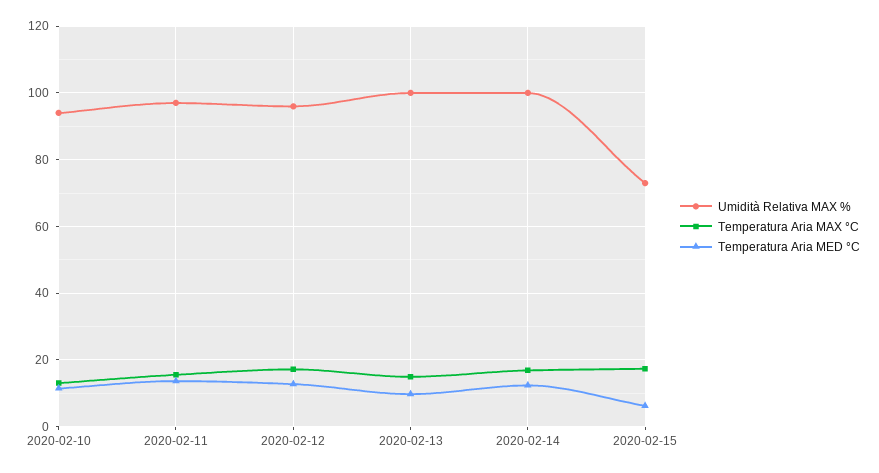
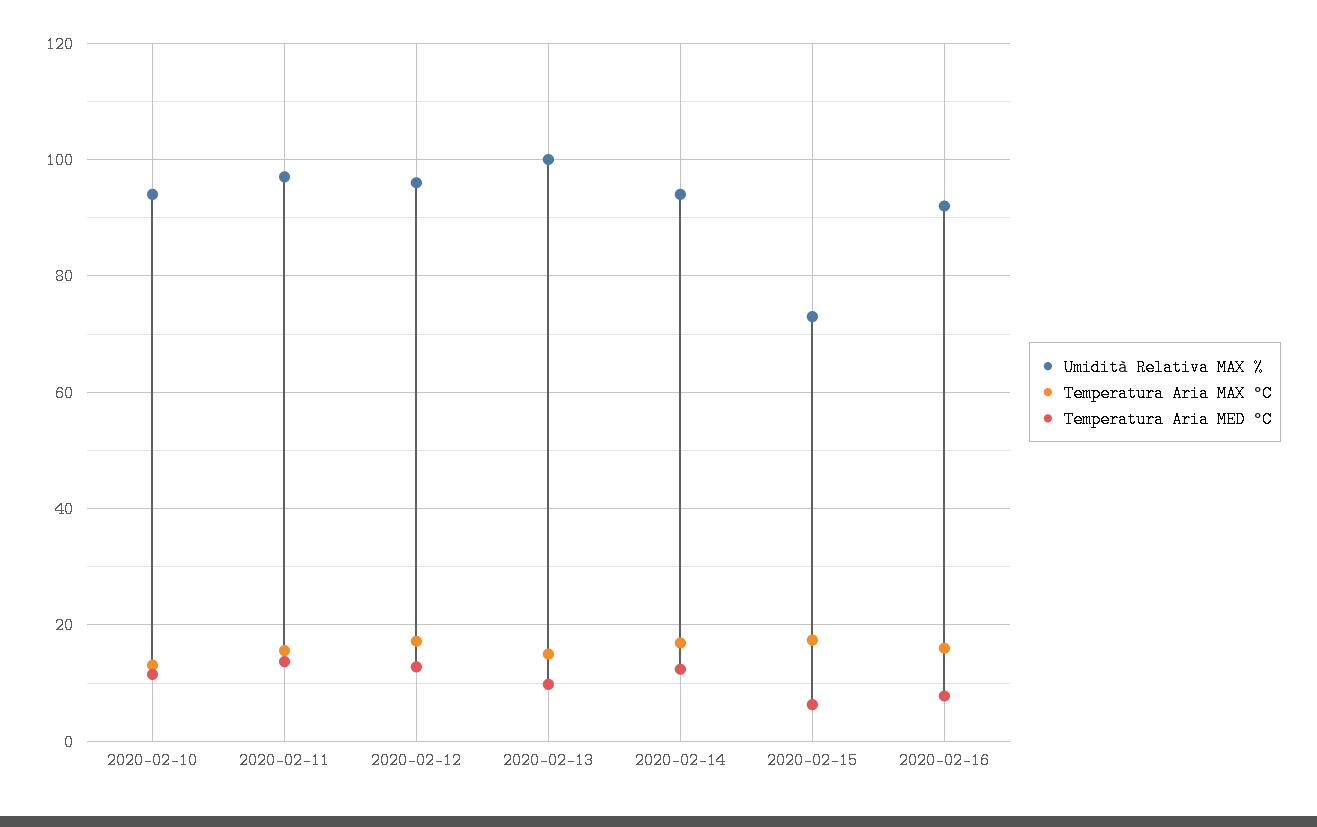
Umidità Relativa MAX %, 2020-02-14: 100 -> 94
Umidità Relativa MAX %, 2020-02-16: none -> 92
Temperatura Aria MAX °C, 2020-02-16: none -> 16
Temperatura Aria MED °C, 2020-02-16: none -> 8

